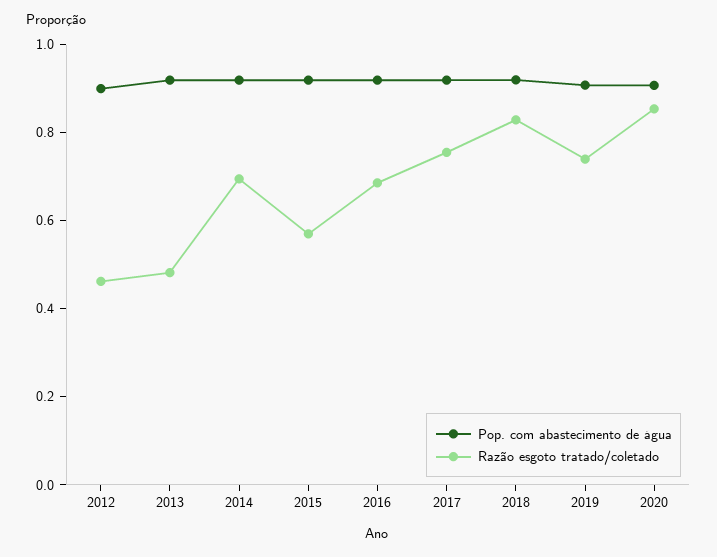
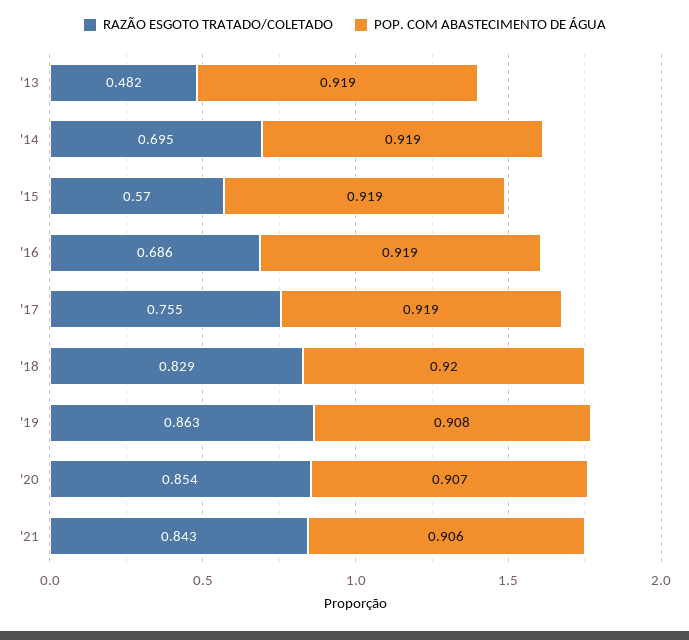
Pop. com abastecimento de água, 2012: 0.9 -> none
Razão esgoto tratado/coletado, 2012: 0.45 -> none
Razão esgoto tratado/coletado, 2019: 0.75 -> 0.863
Razão esgoto tratado/coletado, '21: none -> 0.843
Pop. com abastecimento de água, '21: none -> 0.906

